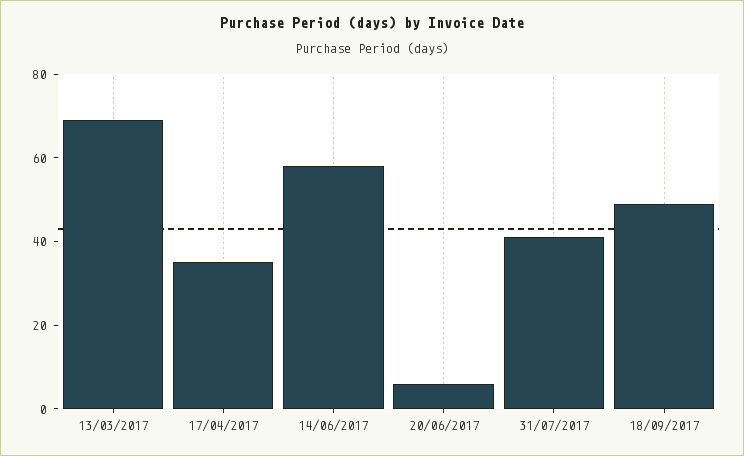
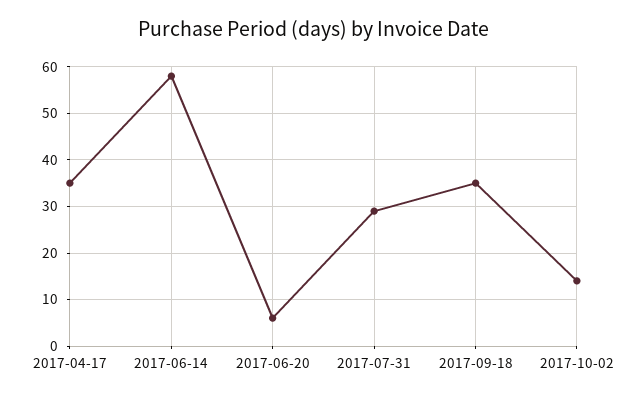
13/03/2017: 70 -> none
31/07/2017: 40 -> 30
18/09/2017: 50 -> 35
2017-10-02: none -> 15

